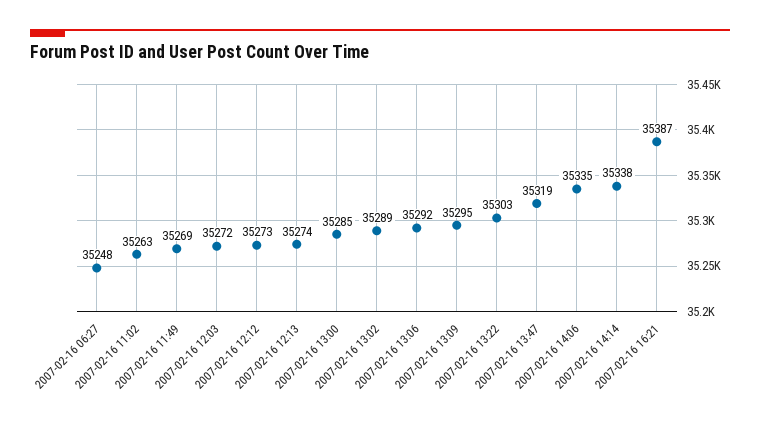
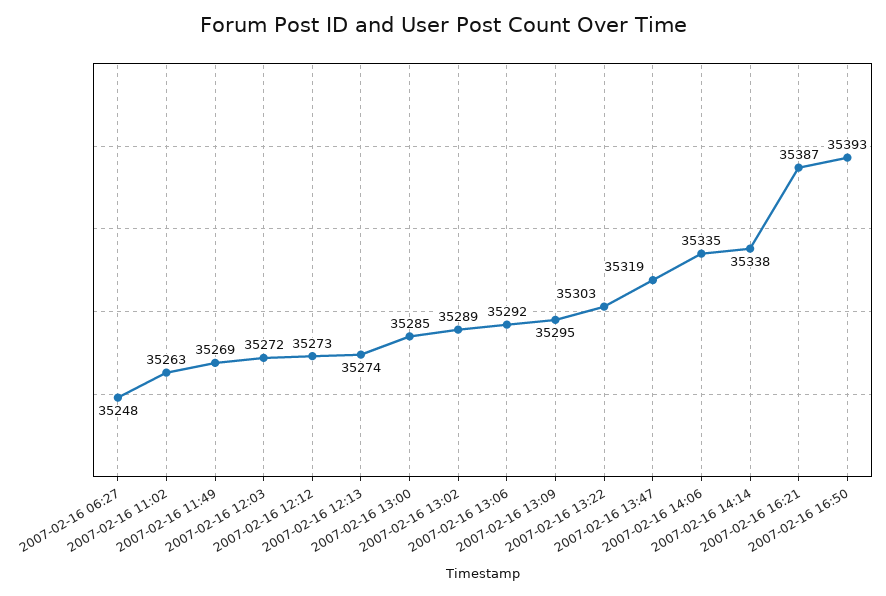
2007-02-16 16:50: none -> 35393

